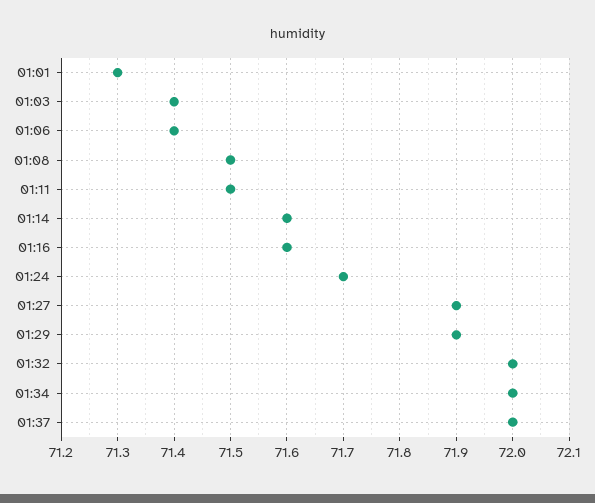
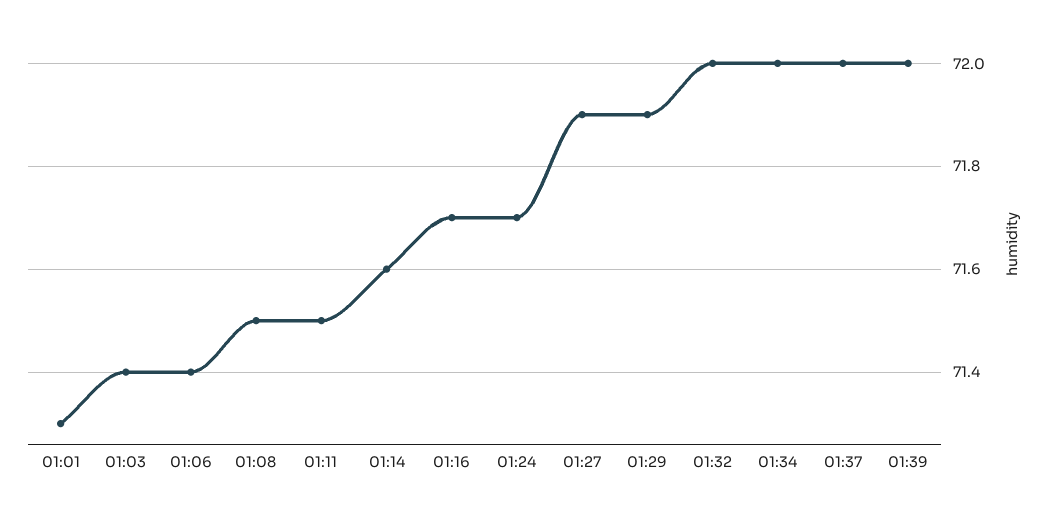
01:16: 71.6 -> 71.7
01:39: none -> 72

